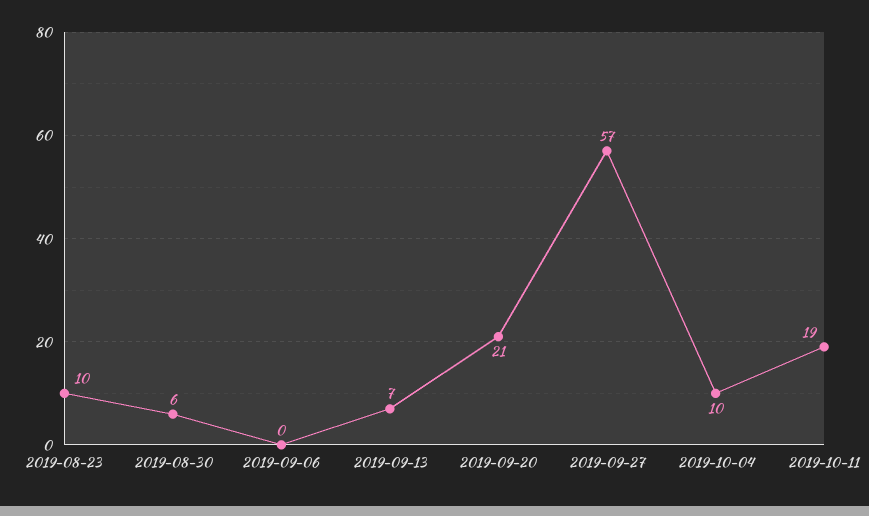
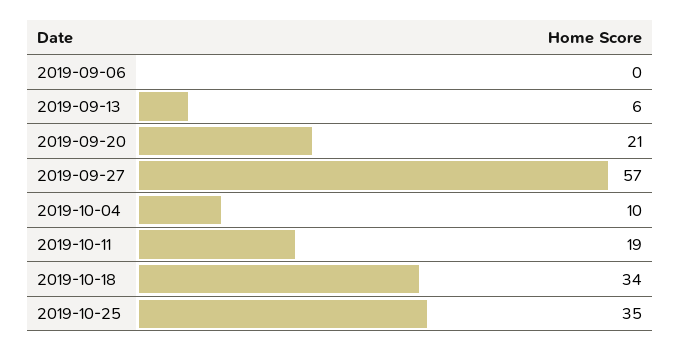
2019-08-23: 10 -> none
2019-08-30: 6 -> none
2019-09-13: 7 -> 6
2019-10-18: none -> 34
2019-10-25: none -> 35

